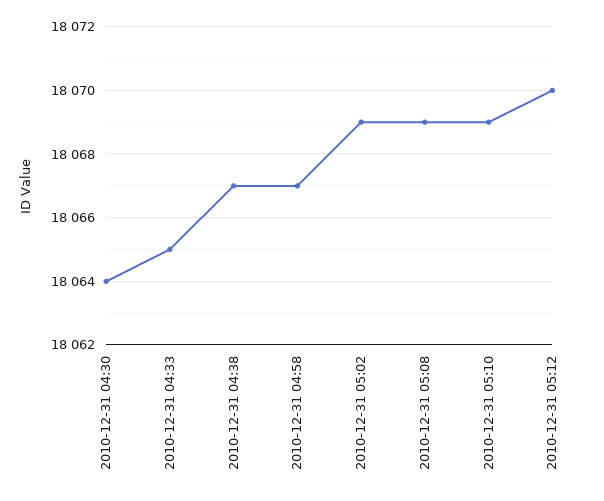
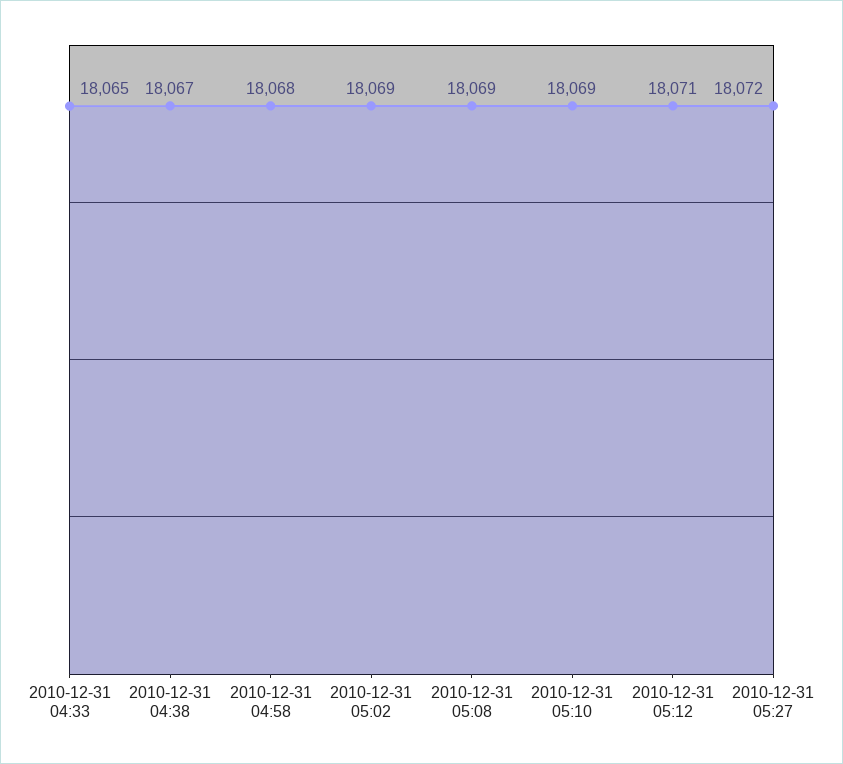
2010-12-31 04:30: 18064 -> none
2010-12-31 04:58: 18067 -> 18068
2010-12-31 05:12: 18070 -> 18071
2010-12-31 05:27: none -> 18072

